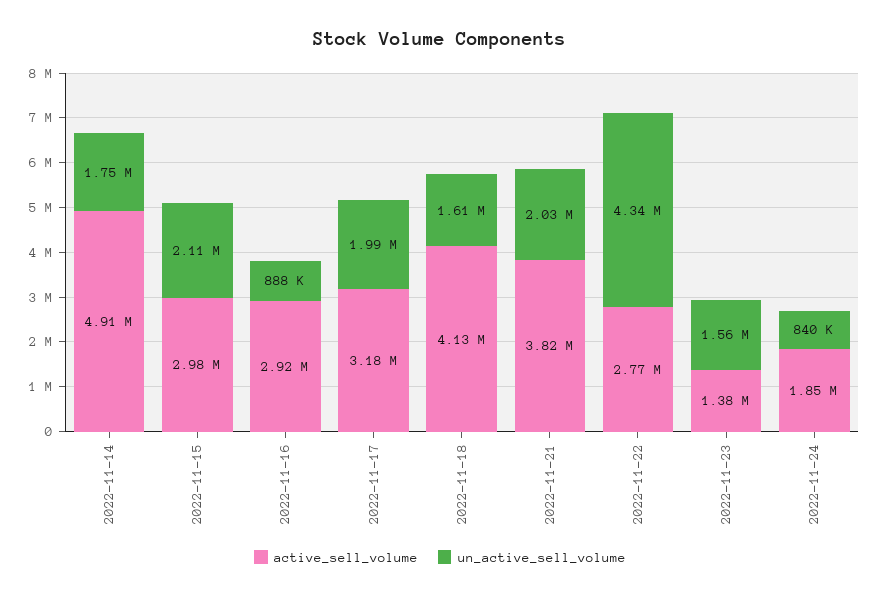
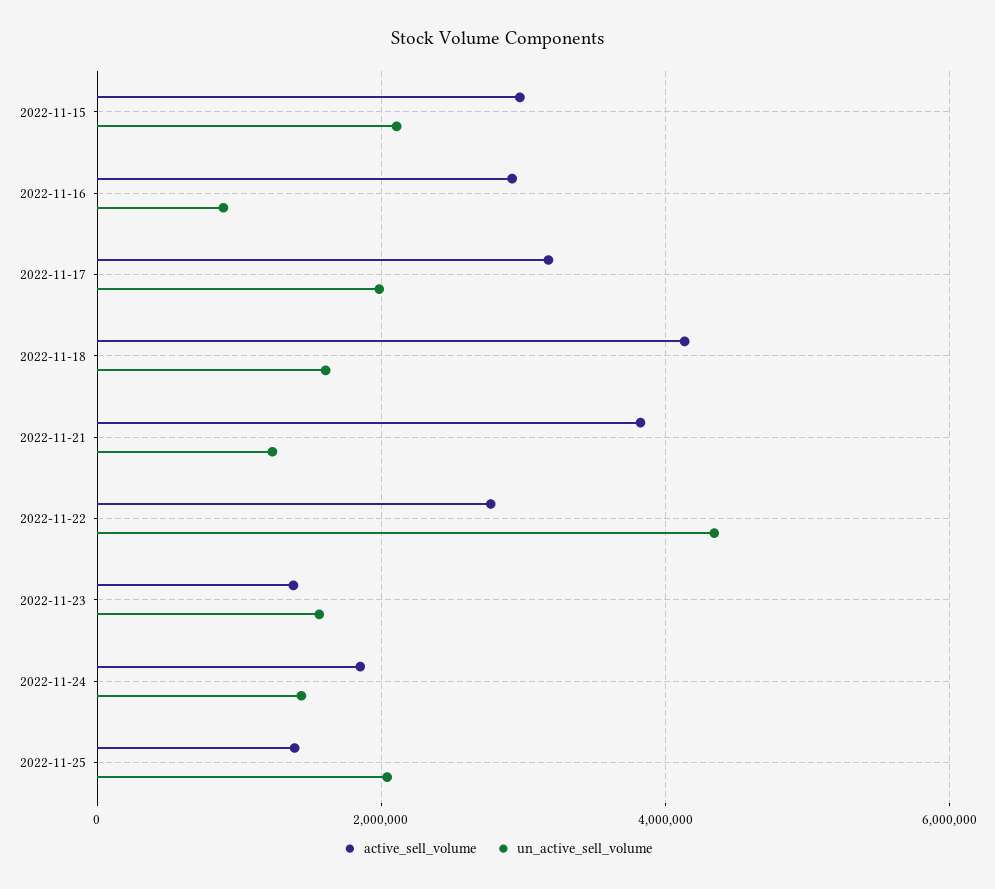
active_sell_volume, 2022-11-14: 4910000 -> none
un_active_sell_volume, 2022-11-14: 1750000 -> none
un_active_sell_volume, 2022-11-21: 2030000 -> 1200000
un_active_sell_volume, 2022-11-24: 840000 -> 1400000
active_sell_volume, 2022-11-25: none -> 1400000
un_active_sell_volume, 2022-11-25: none -> 2000000

